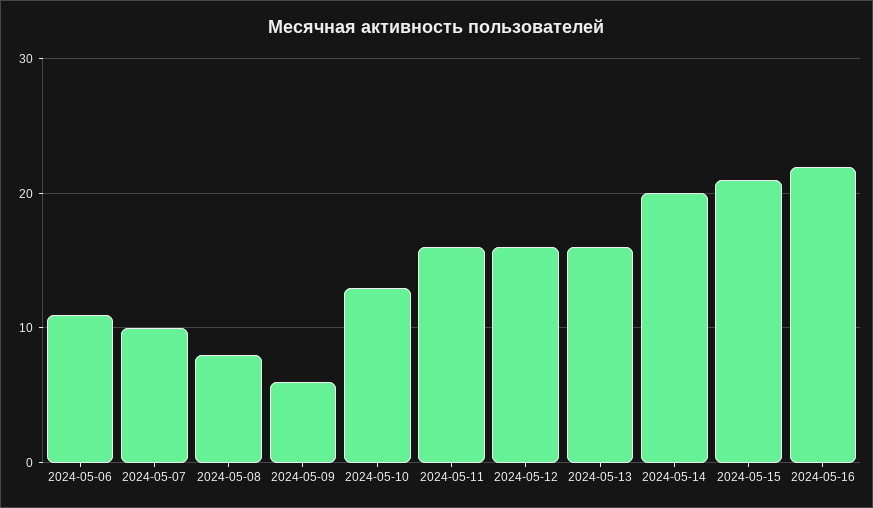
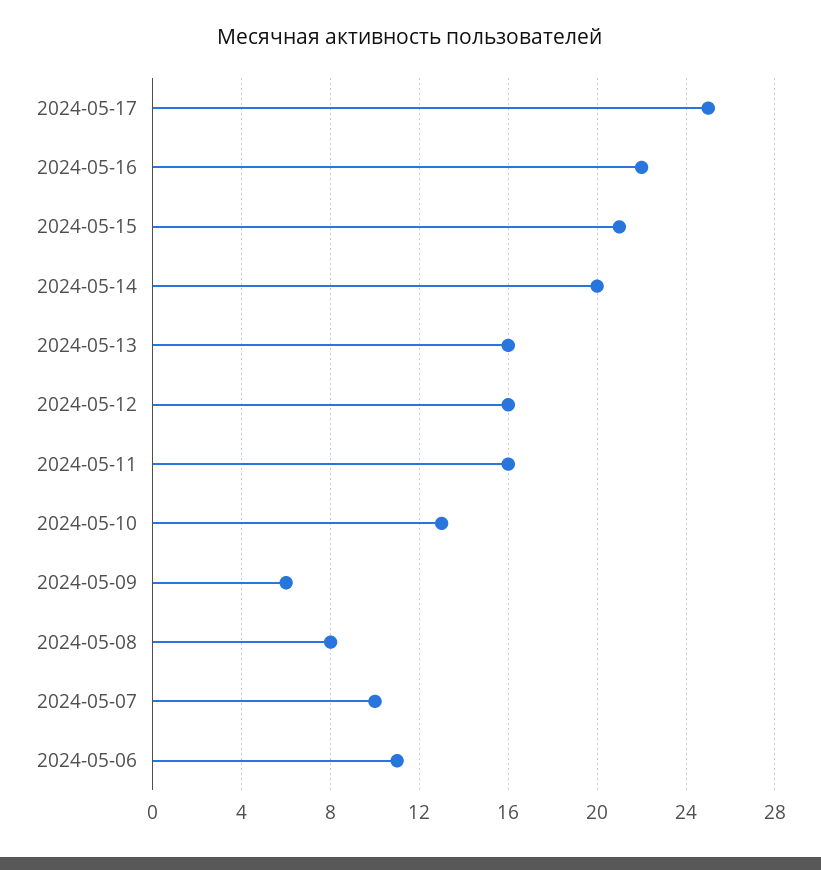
2024-05-17: none -> 25

